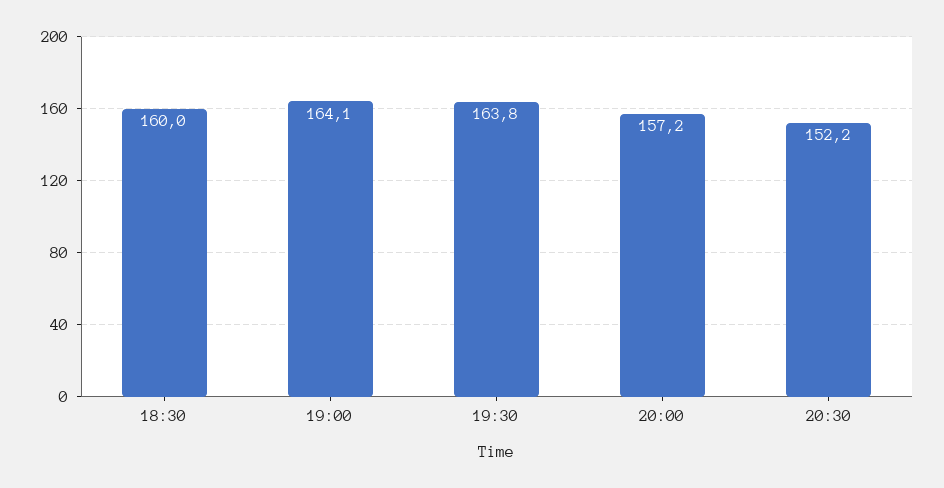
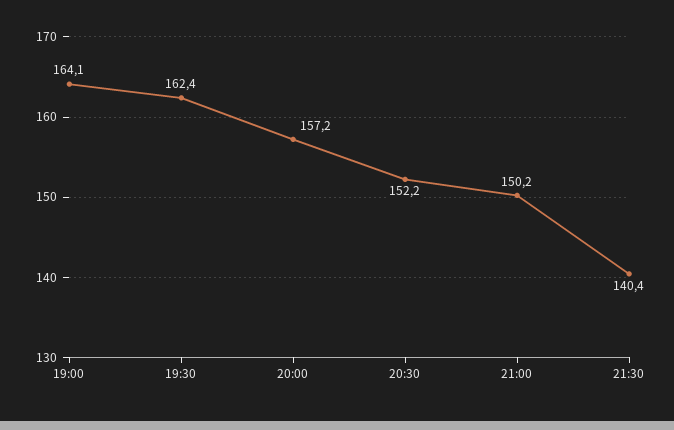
18:30: 160 -> none
19:30: 163.8 -> 162.4
21:00: none -> 150.2
21:30: none -> 140.4

